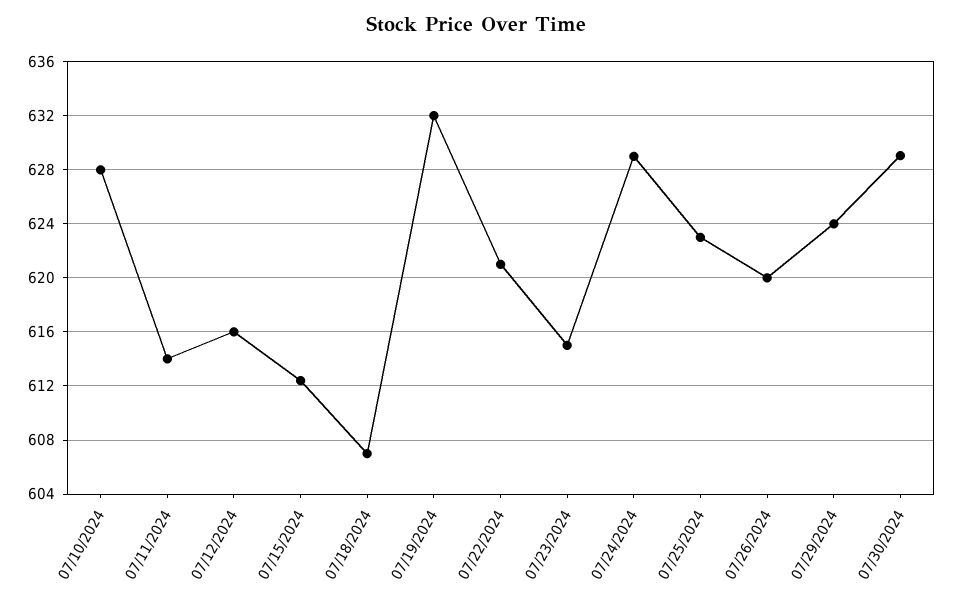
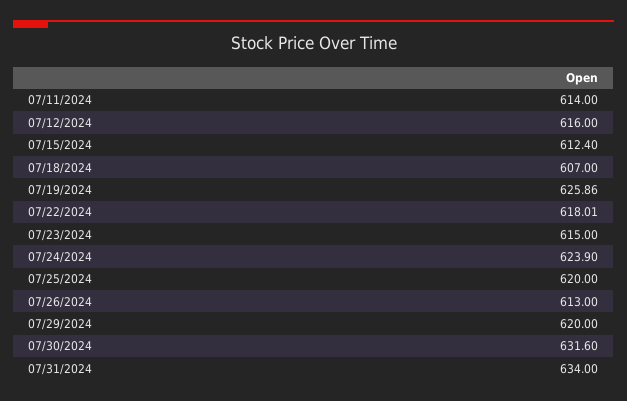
07/10/2024: 628 -> none
07/19/2024: 632 -> 625.86
07/22/2024: 621 -> 618.01
07/24/2024: 629 -> 623.9
07/25/2024: 623 -> 620
07/26/2024: 620 -> 613
07/29/2024: 624 -> 620
07/30/2024: 629 -> 631.6
07/31/2024: none -> 634

